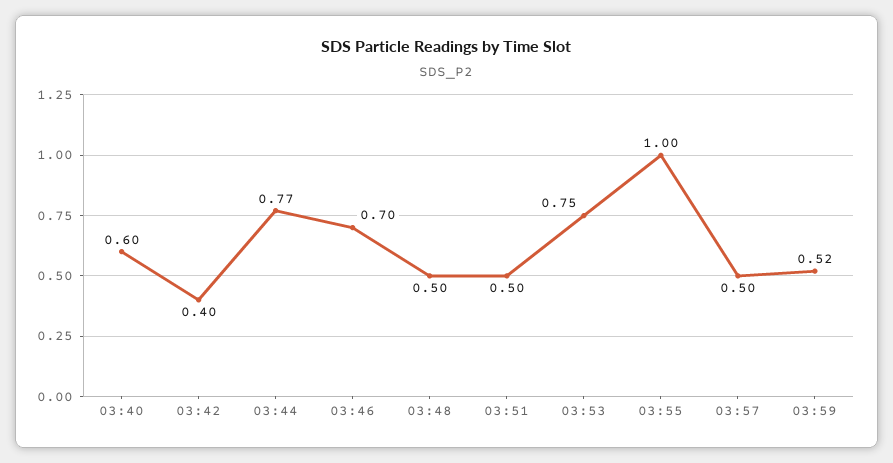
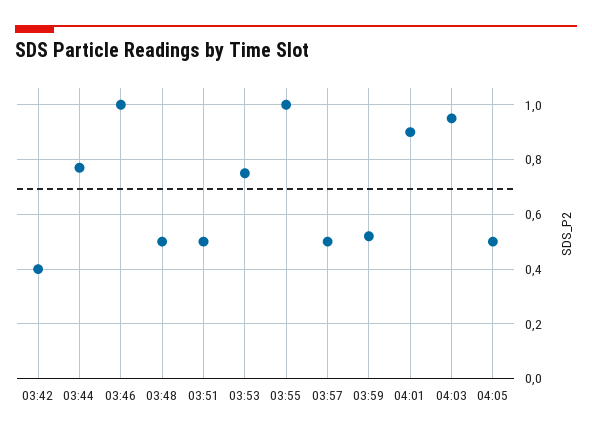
03:40: 0.6 -> none
03:46: 0.7 -> 1
04:01: none -> 0.9
04:03: none -> 0.95
04:05: none -> 0.5

